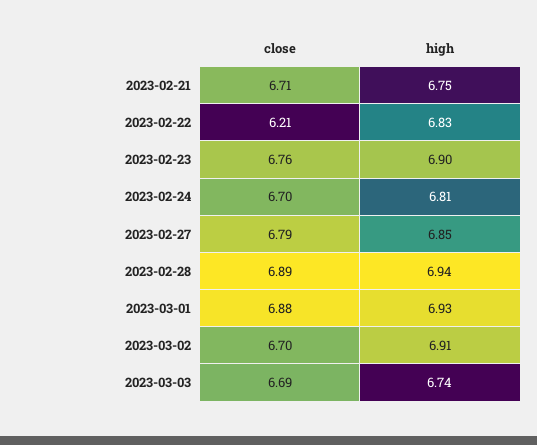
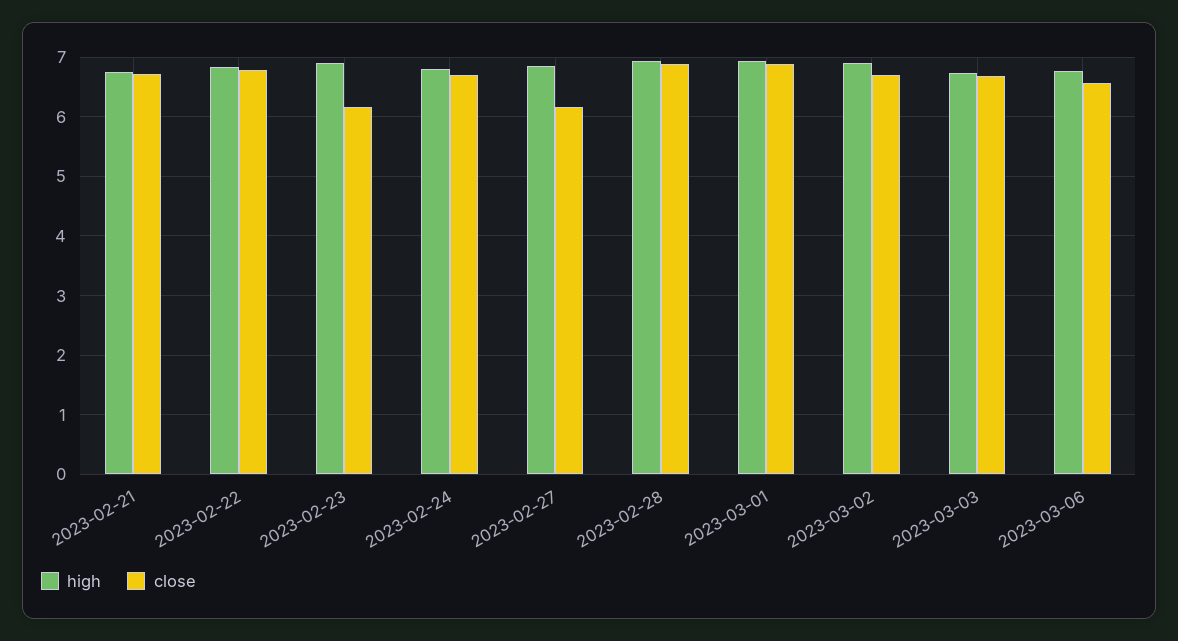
close, 2023-02-22: 6.21 -> 6.8
close, 2023-02-23: 6.76 -> 6.2
close, 2023-02-27: 6.79 -> 6.2
high, 2023-03-06: none -> 6.8
close, 2023-03-06: none -> 6.6

